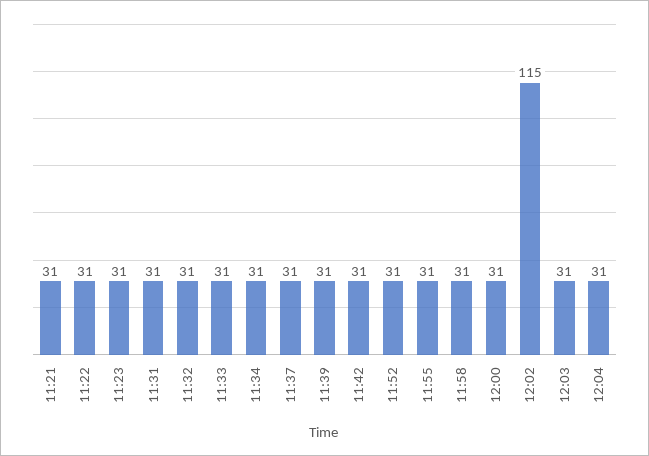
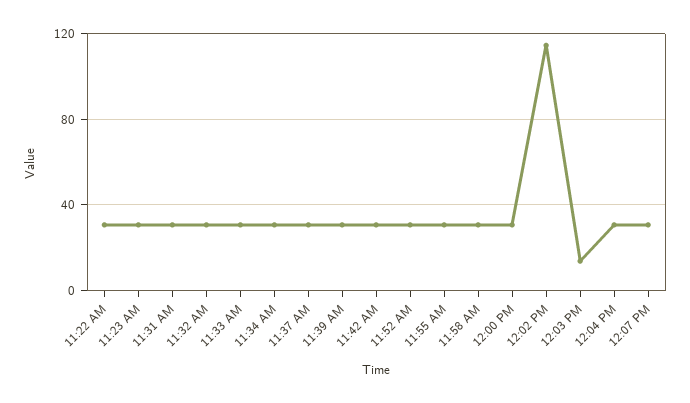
11:21: 31 -> none
12:03: 31 -> 15
12:07 PM: none -> 30

